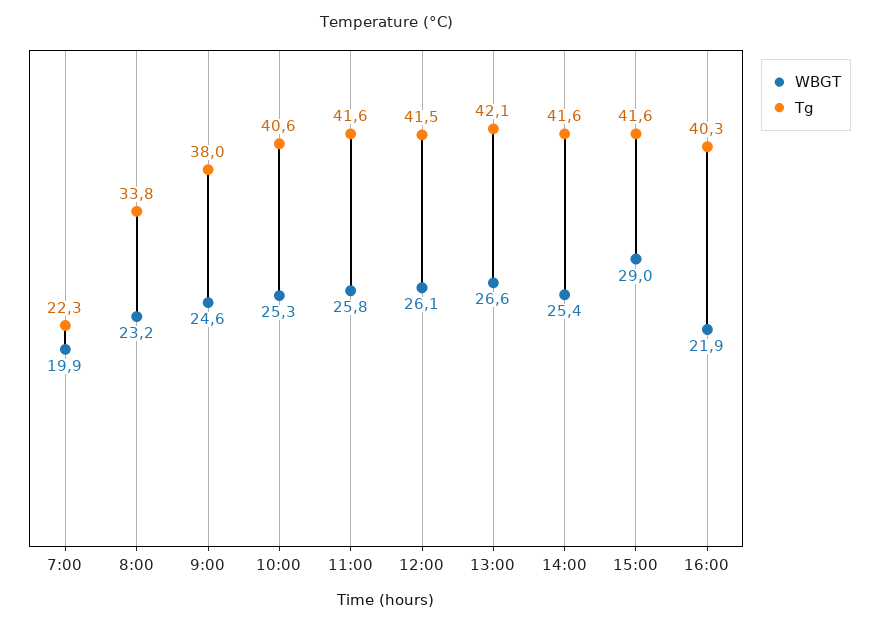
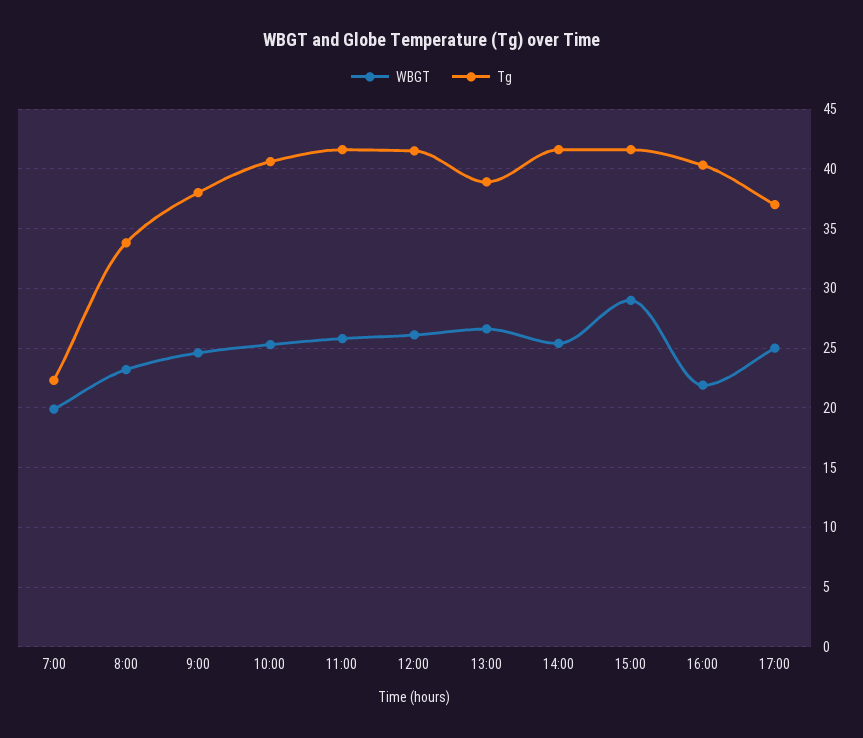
Tg, 13:00: 42.1 -> 39
WBGT, 17:00: none -> 25
Tg, 17:00: none -> 37

